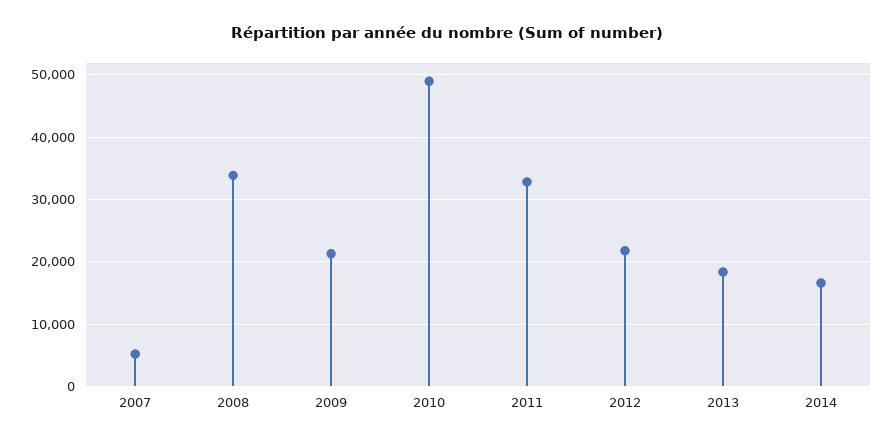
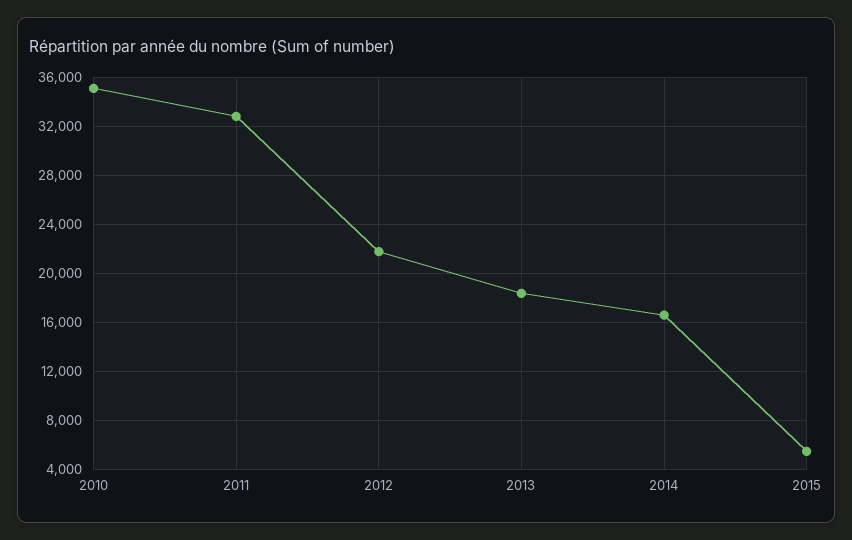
2007: 5000 -> none
2008: 34000 -> none
2009: 21000 -> none
2010: 49000 -> 35000
2015: none -> 5500

